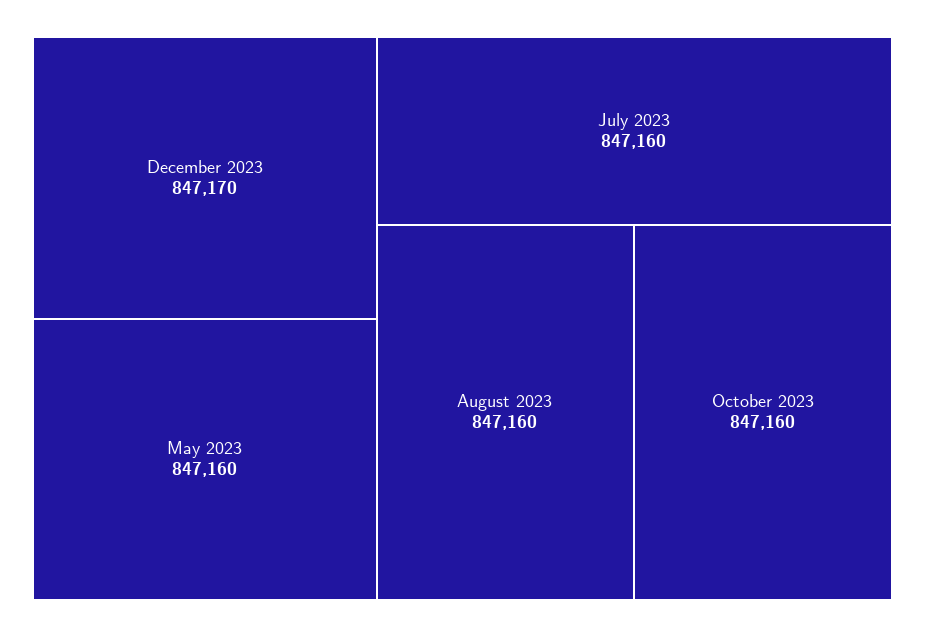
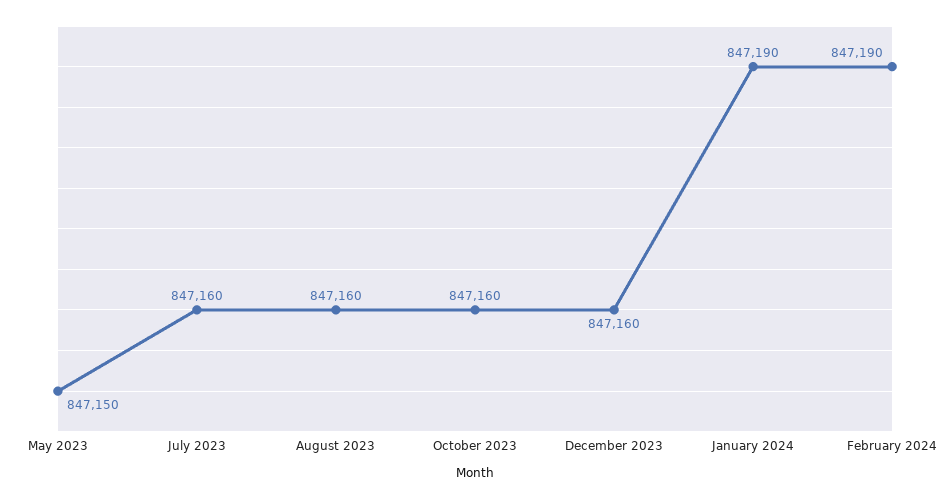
December 2023: 847170 -> 847160
May 2023: 847160 -> 847150
January 2024: none -> 847190
February 2024: none -> 847190

